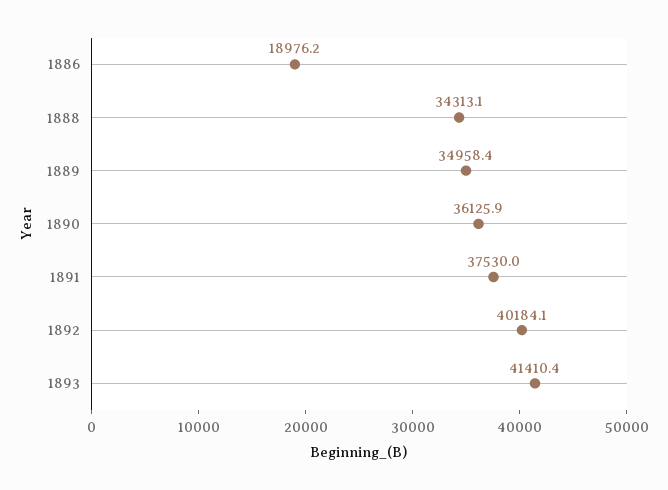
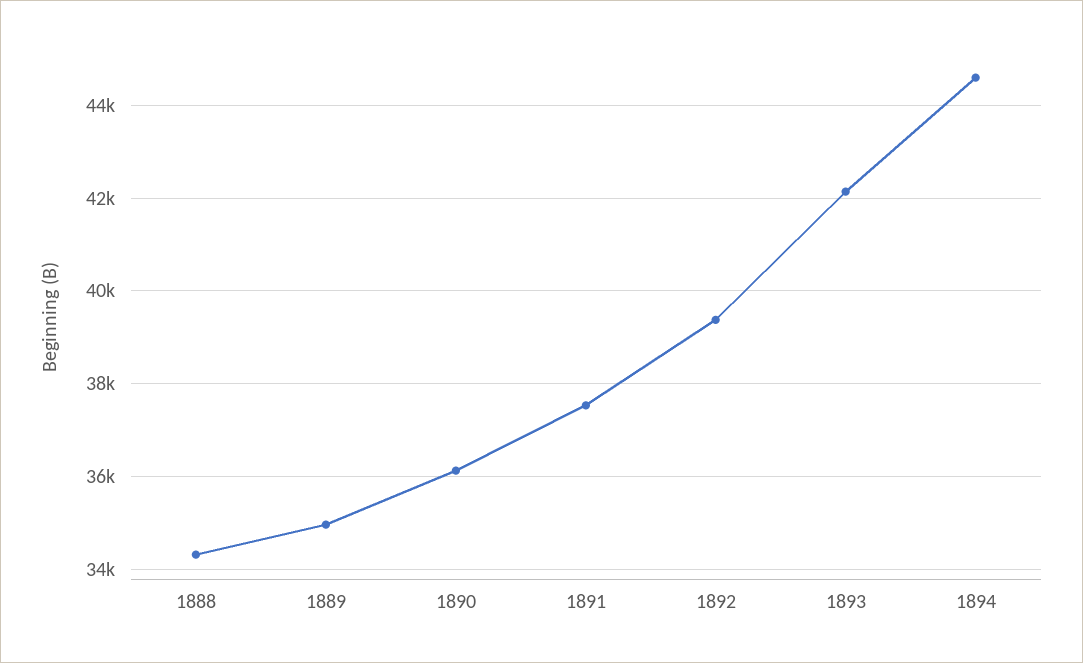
1886: 18976.2 -> none
1892: 40184.1 -> 39400
1893: 41410.4 -> 42200
1894: none -> 44600

